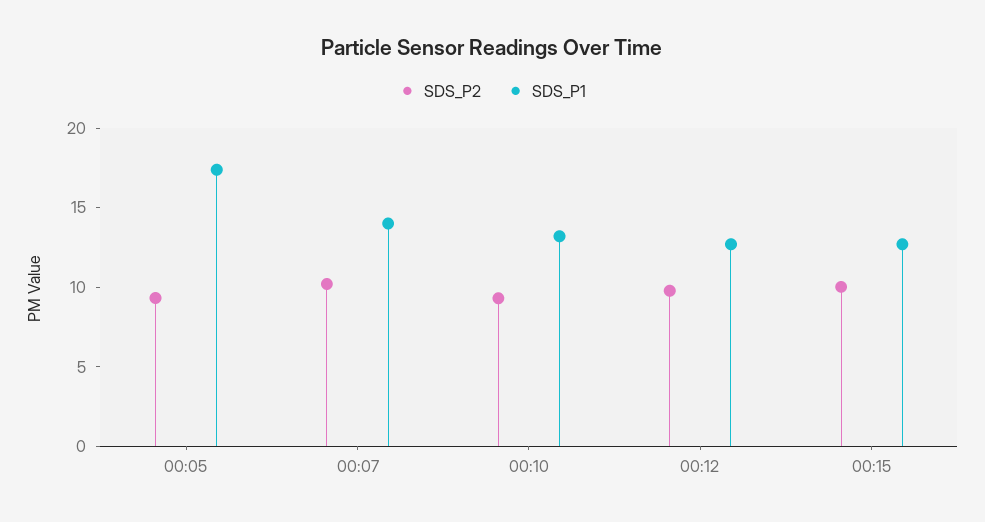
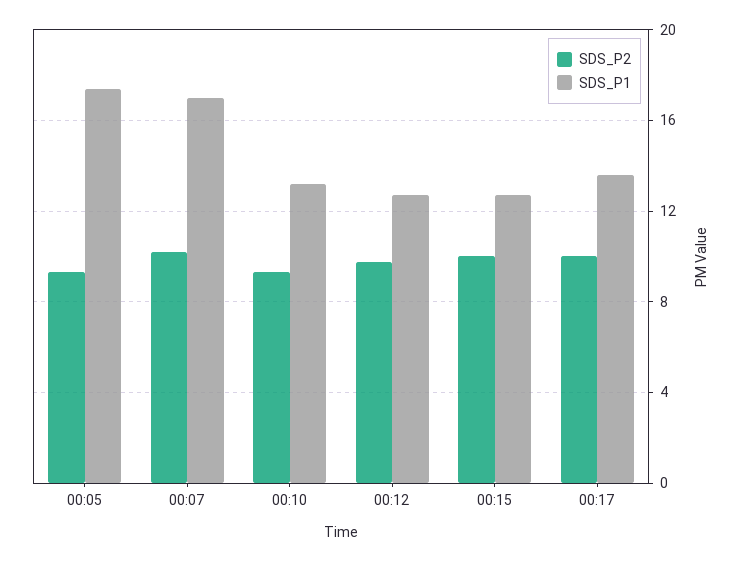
SDS_P1, 00:07: 14 -> 17
SDS_P2, 00:17: none -> 10
SDS_P1, 00:17: none -> 13.5

